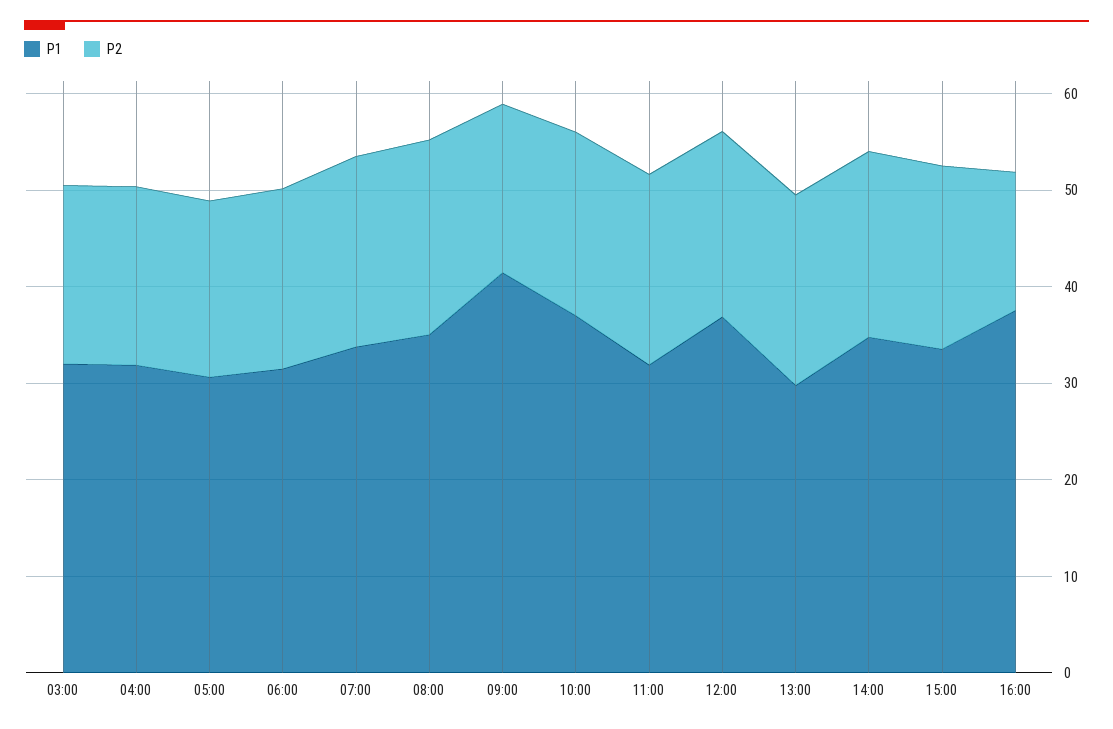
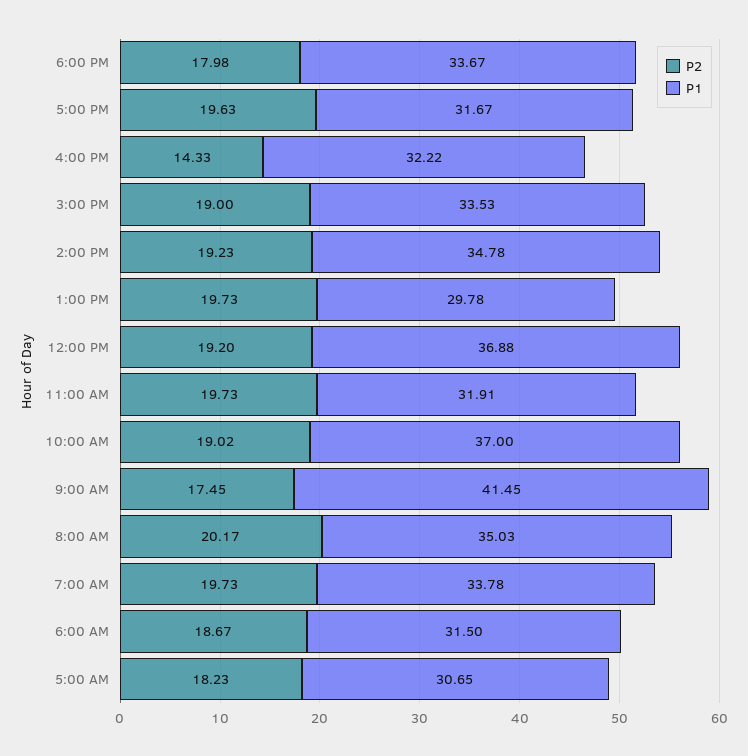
P1, 03:00: 32 -> none
P2, 03:00: 18 -> none
P1, 04:00: 32 -> none
P2, 04:00: 18 -> none
P1, 16:00: 38 -> 32.22
P2, 6:00 PM: none -> 17.98
P1, 6:00 PM: none -> 33.67
P2, 5:00 PM: none -> 19.63
P1, 5:00 PM: none -> 31.67

